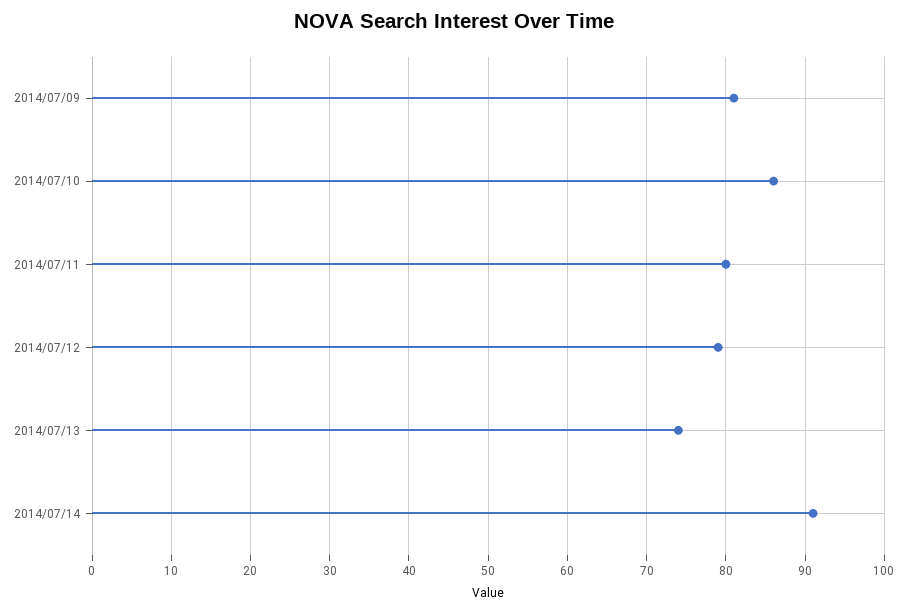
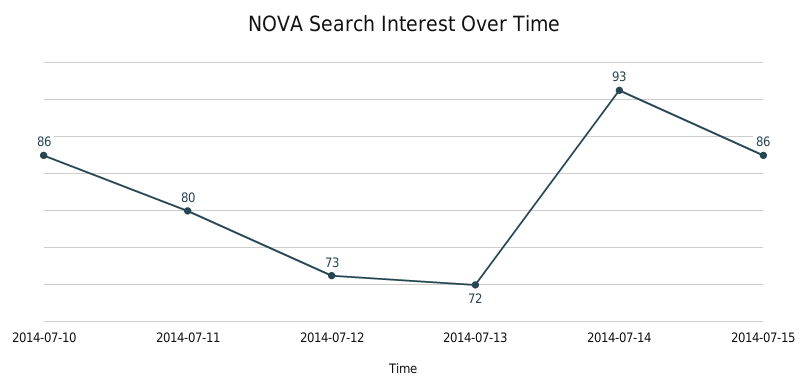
2014/07/09: 81 -> none
2014/07/12: 79 -> 73
2014/07/13: 74 -> 72
2014/07/14: 91 -> 93
2014-07-15: none -> 86

